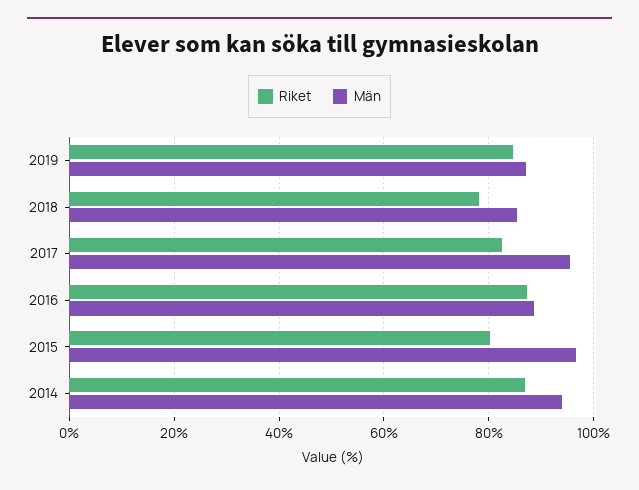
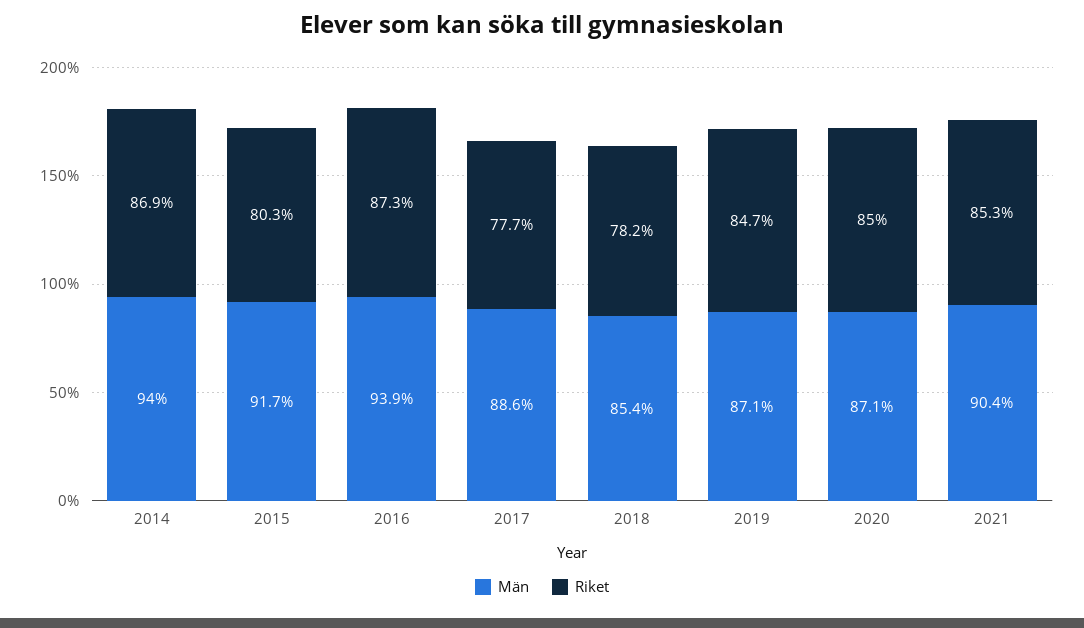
Riket, 2017: 82 -> 77.7
Män, 2017: 96 -> 88.6
Män, 2016: 88 -> 93.9
Män, 2015: 96 -> 91.7
Män, 2020: none -> 87.1
Riket, 2020: none -> 85
Män, 2021: none -> 90.4
Riket, 2021: none -> 85.3

